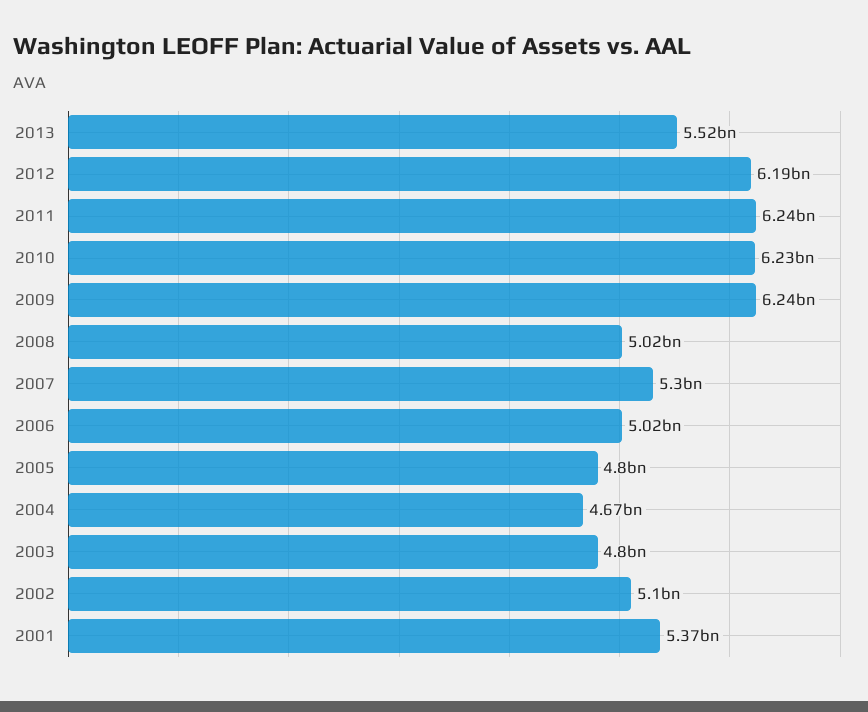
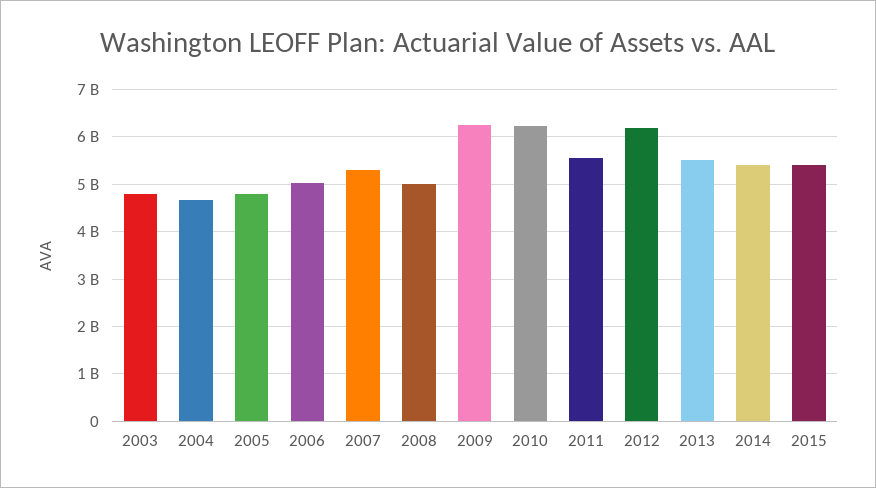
2011: 6240000000 -> 5600000000
2002: 5100000000 -> none
2001: 5370000000 -> none
2014: none -> 5400000000
2015: none -> 5400000000

